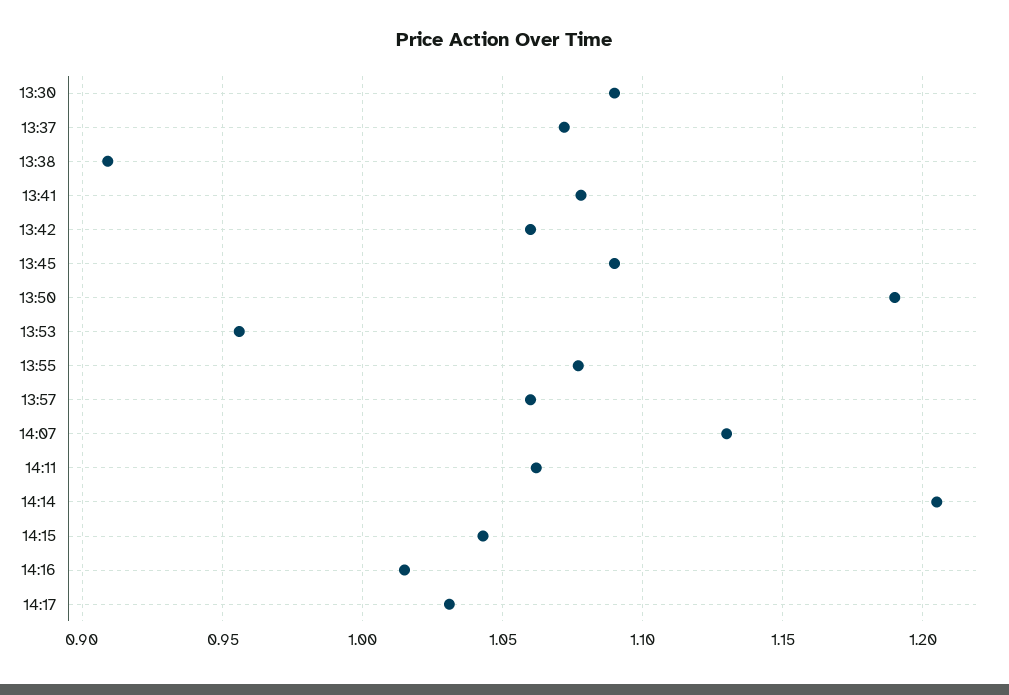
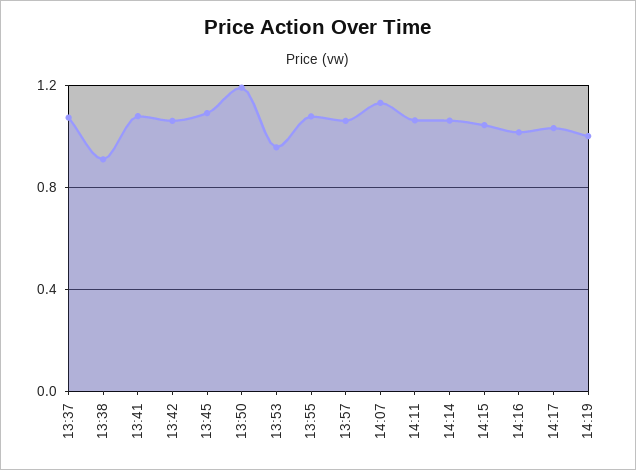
13:30: 1.09 -> none
14:14: 1.205 -> 1.05
14:19: none -> 1

